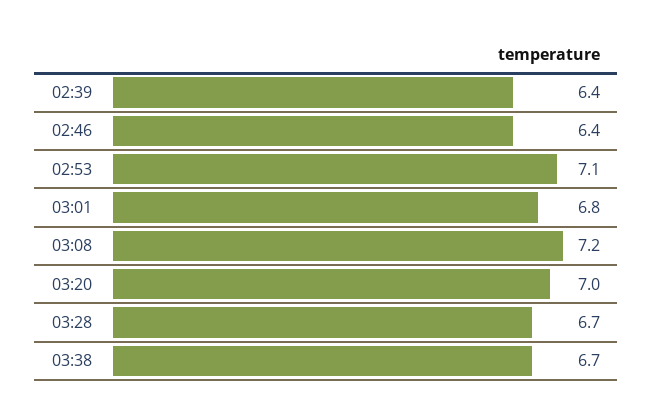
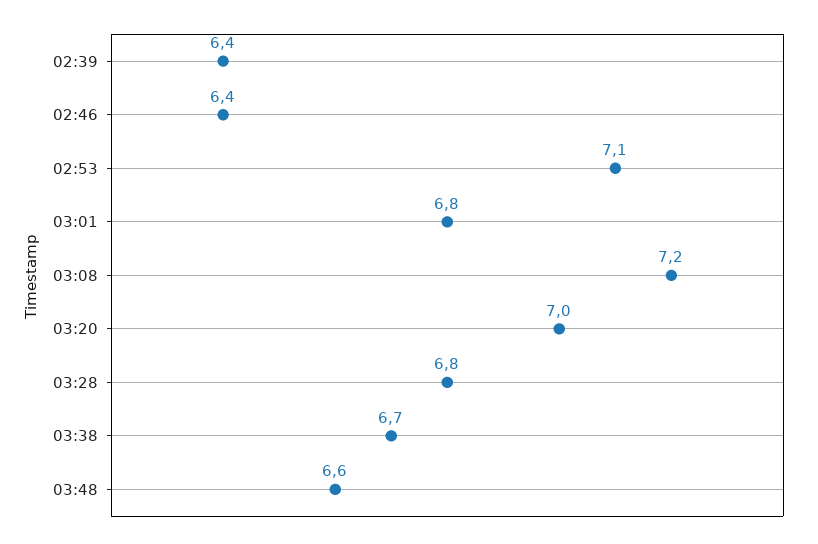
03:28: 6.7 -> 6.8
03:48: none -> 6.6

